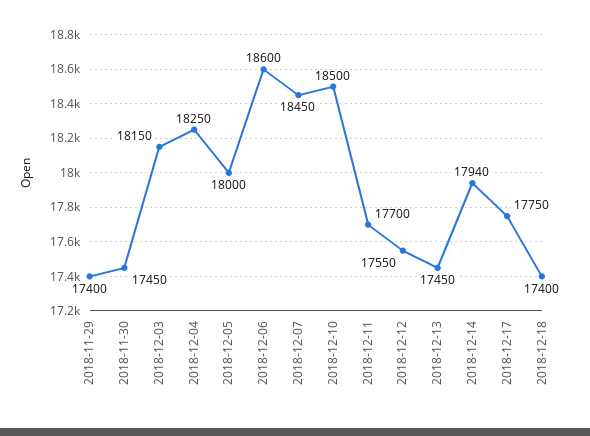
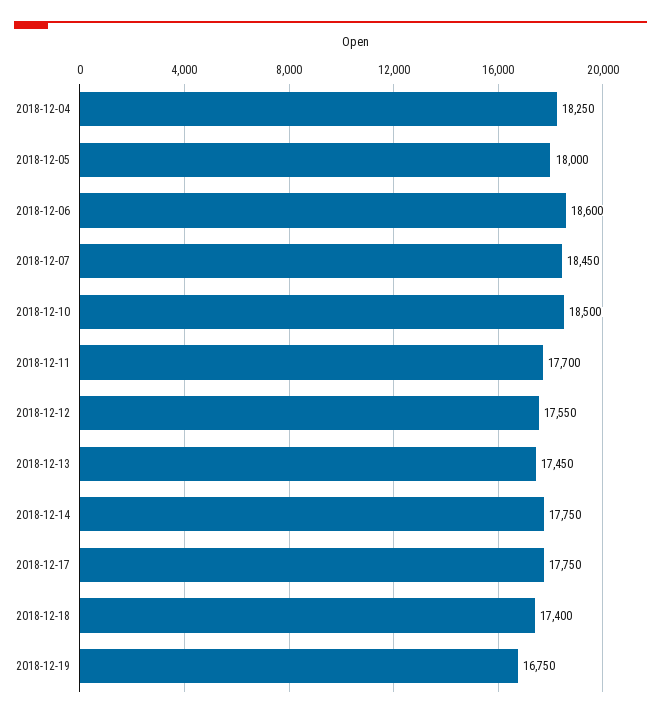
2018-11-29: 17400 -> none
2018-11-30: 17450 -> none
2018-12-03: 18150 -> none
2018-12-14: 17940 -> 17750
2018-12-19: none -> 16750

